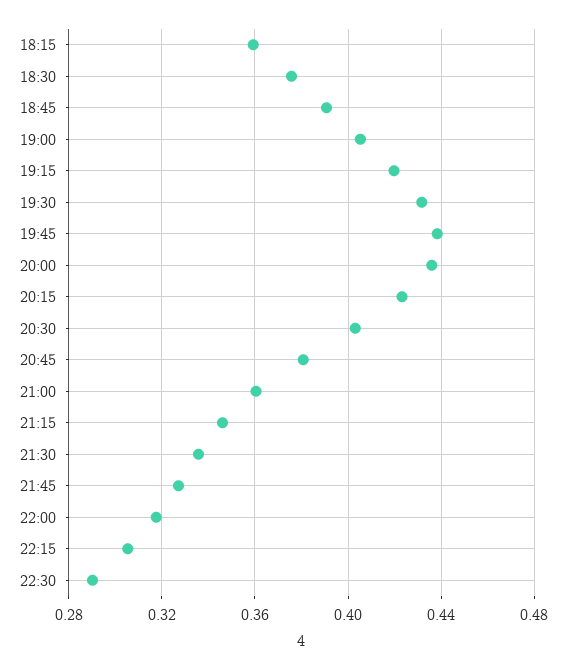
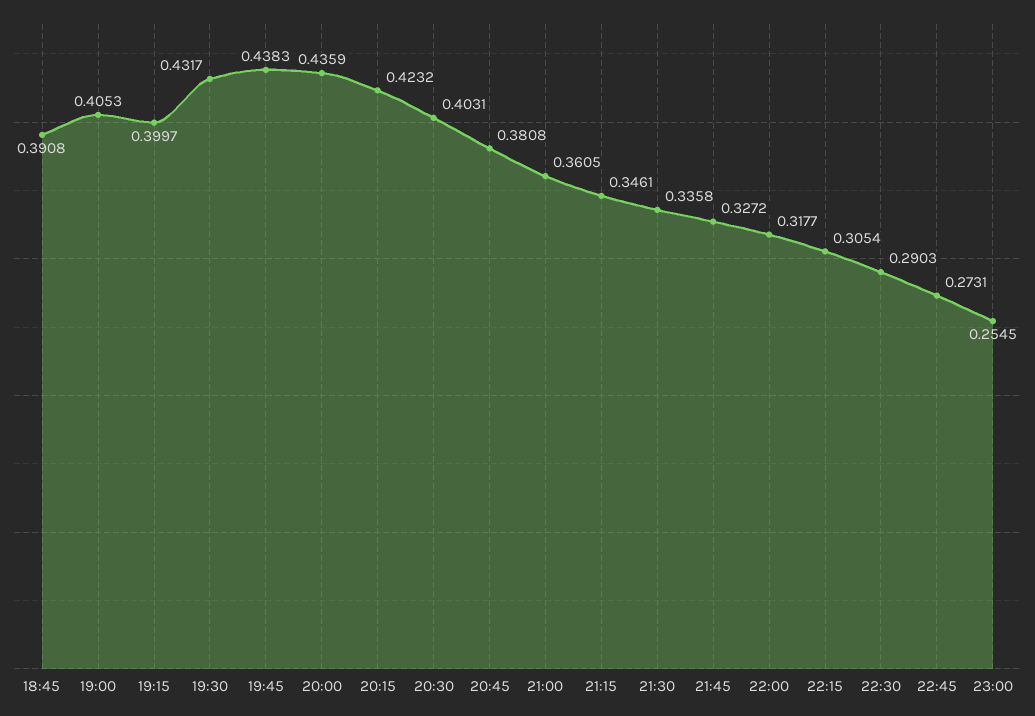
18:15: 0.36 -> none
18:30: 0.375 -> none
19:15: 0.42 -> 0.3997
22:45: none -> 0.2731
23:00: none -> 0.2545

